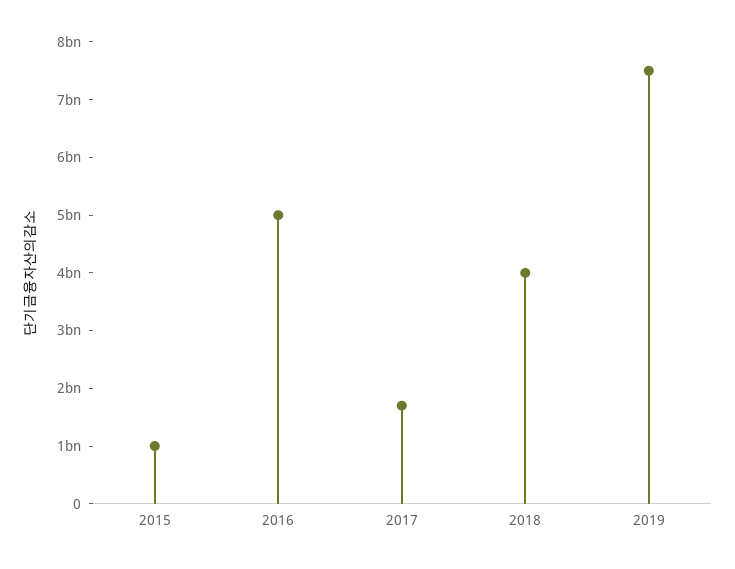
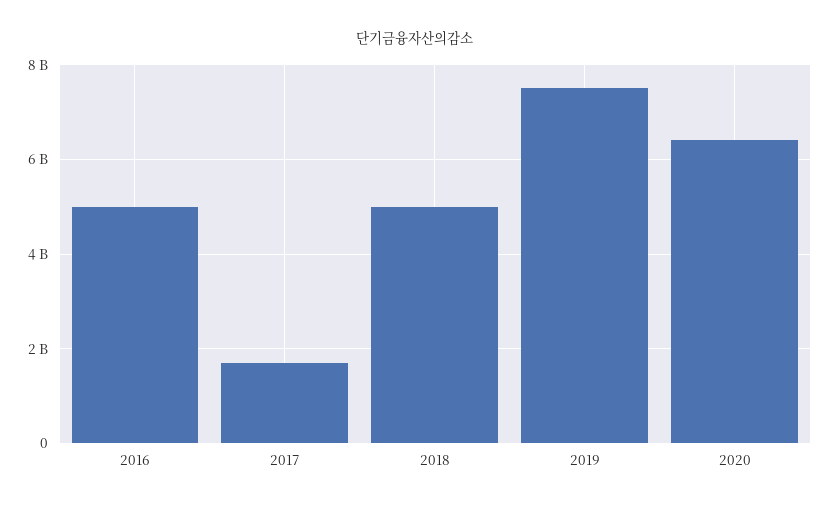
2015: 1000000000 -> none
2018: 4000000000 -> 5000000000
2020: none -> 6400000000

